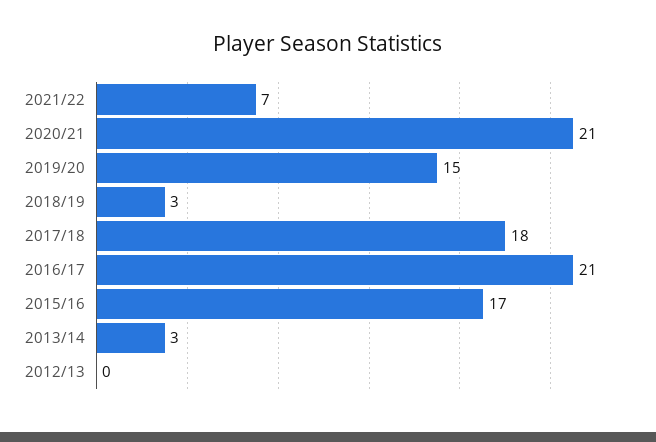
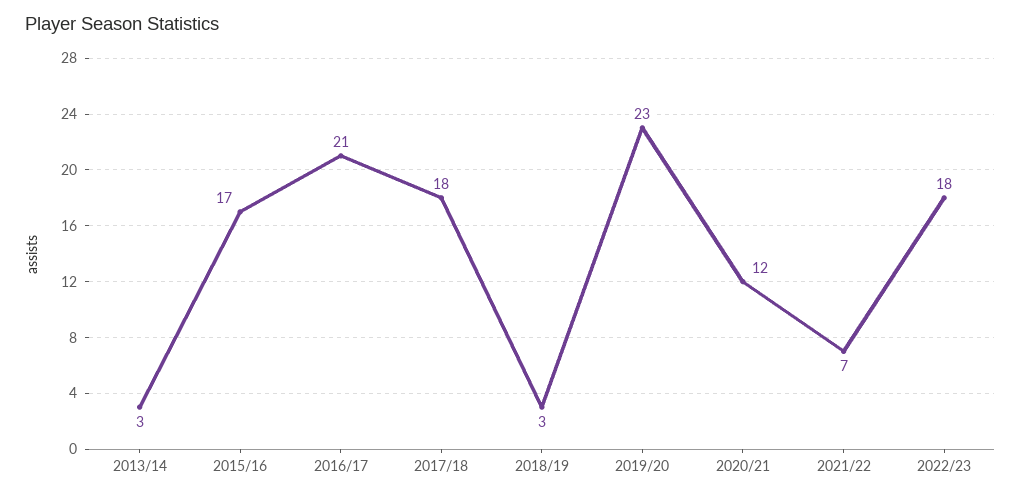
2020/21: 21 -> 12
2019/20: 15 -> 23
2012/13: 0 -> none
2022/23: none -> 18

